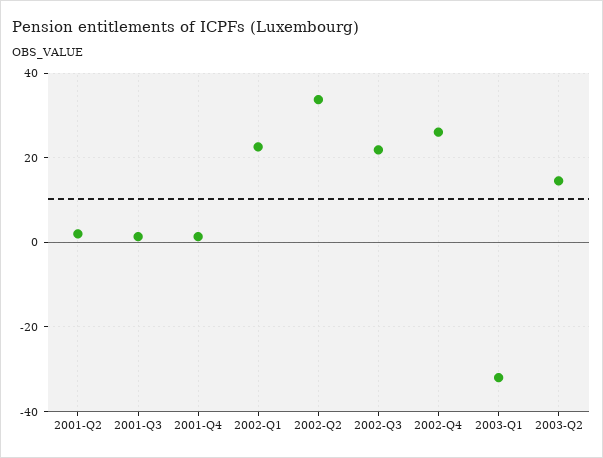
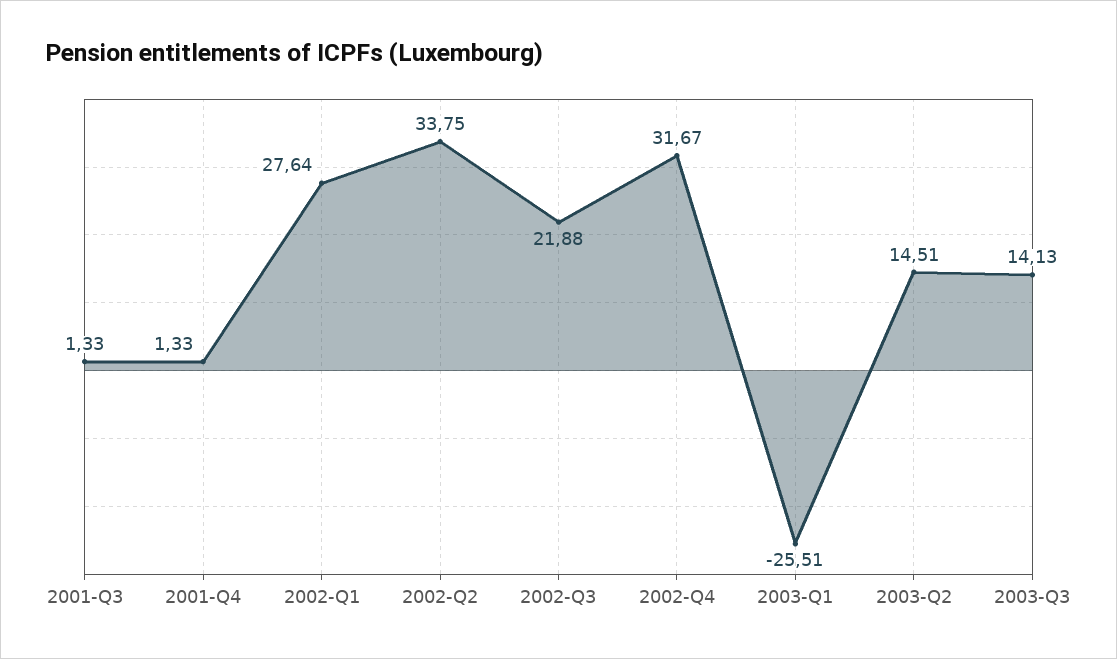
2001-Q2: 2 -> none
2002-Q1: 22 -> 27.64
2002-Q4: 26 -> 31.67
2003-Q1: -32 -> -25.51
2003-Q3: none -> 14.13

